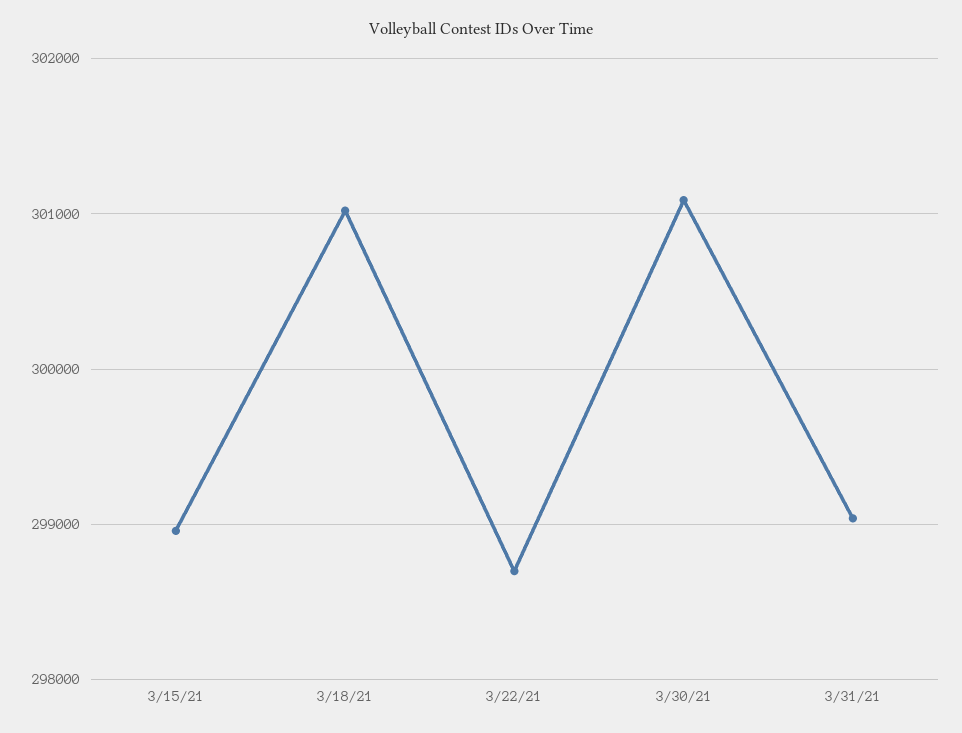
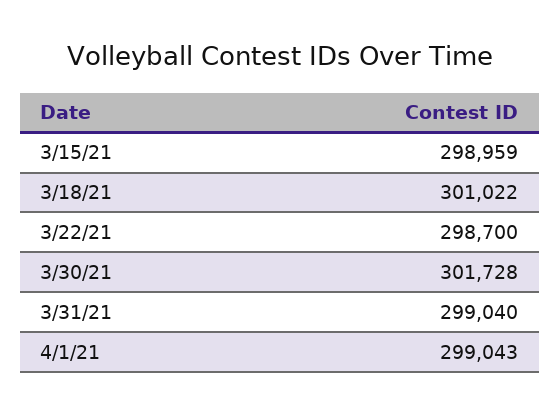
3/30/21: 301100 -> 301728
4/1/21: none -> 299043

